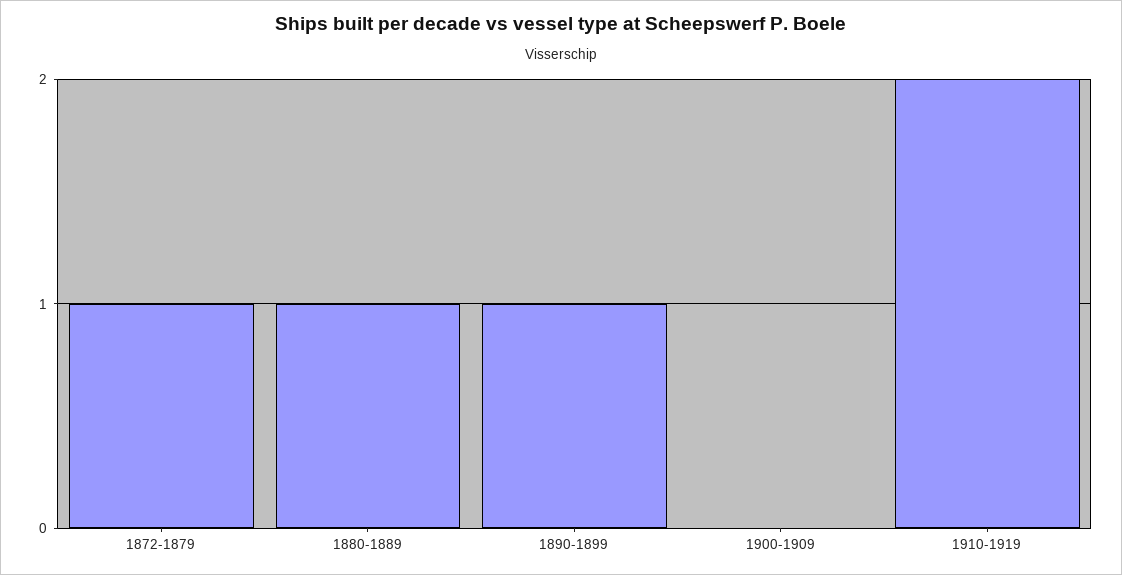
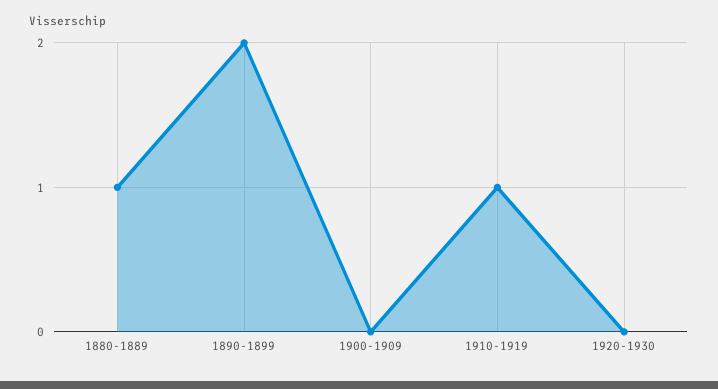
1872-1879: 1 -> none
1890-1899: 1 -> 2
1910-1919: 2 -> 1
1920-1930: none -> 0

